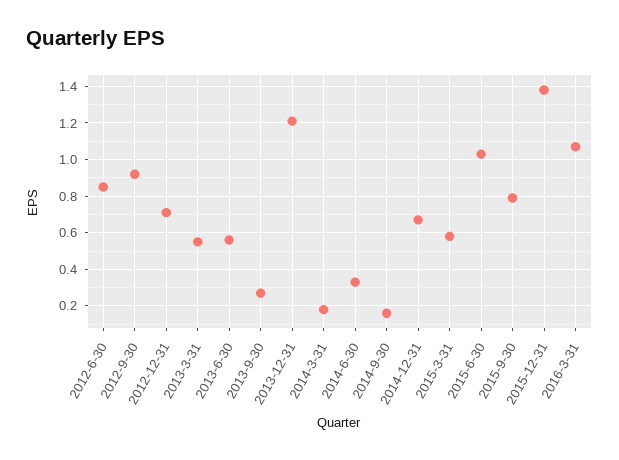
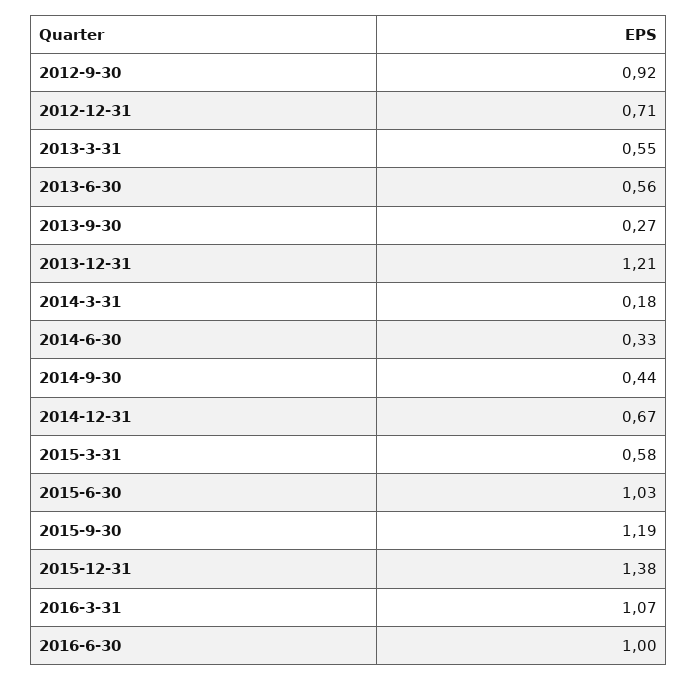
2012-6-30: 0.85 -> none
2014-9-30: 0.15 -> 0.44
2015-9-30: 0.8 -> 1.19
2016-6-30: none -> 1

